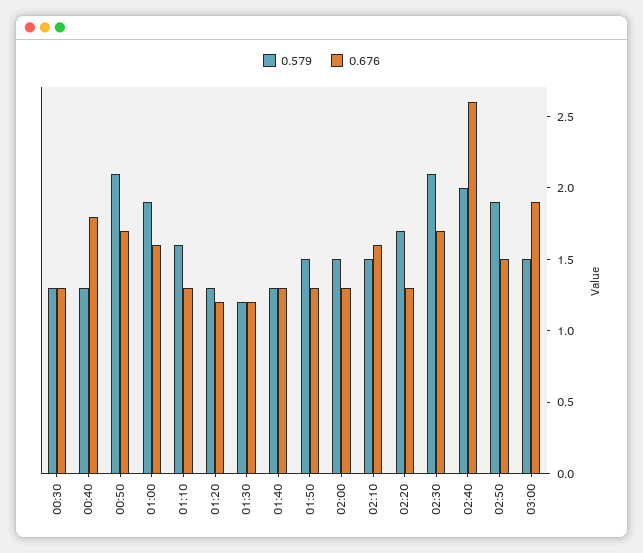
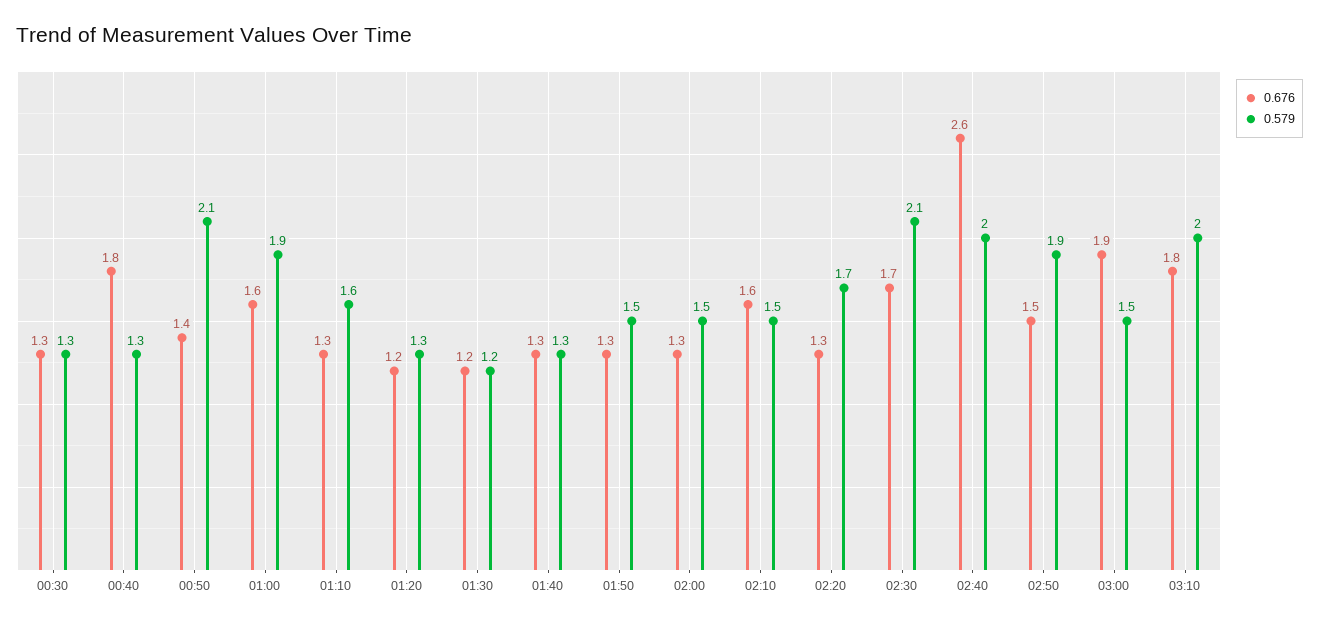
0.676, 00:50: 1.7 -> 1.4
0.676, 03:10: none -> 1.8
0.579, 03:10: none -> 2

